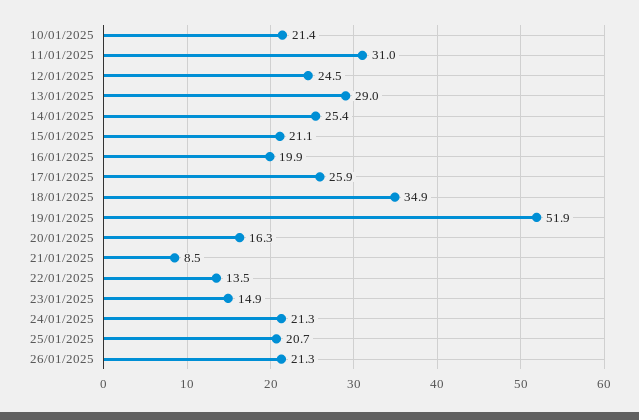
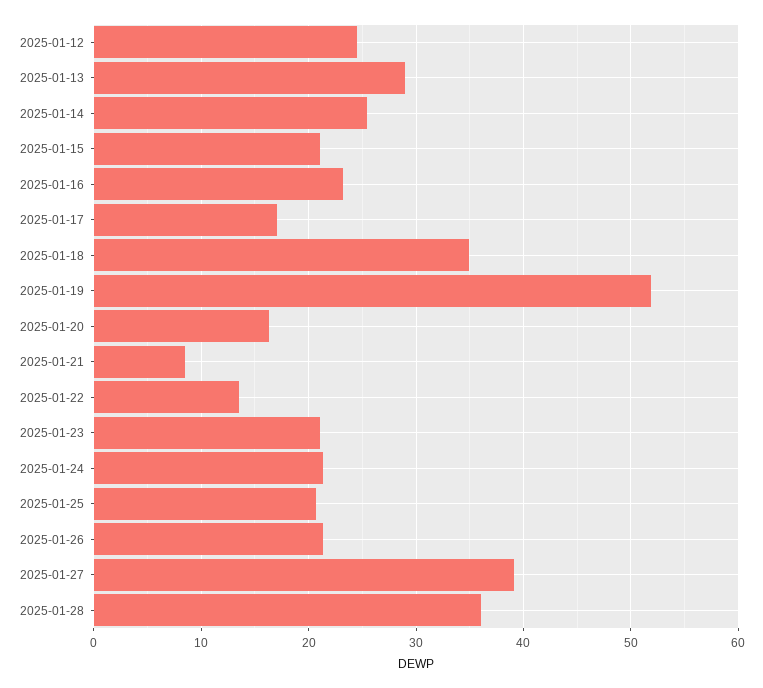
10/01/2025: 21.4 -> none
11/01/2025: 31 -> none
16/01/2025: 19.9 -> 23
17/01/2025: 25.9 -> 17
23/01/2025: 14.9 -> 21
2025-01-27: none -> 39
2025-01-28: none -> 36

